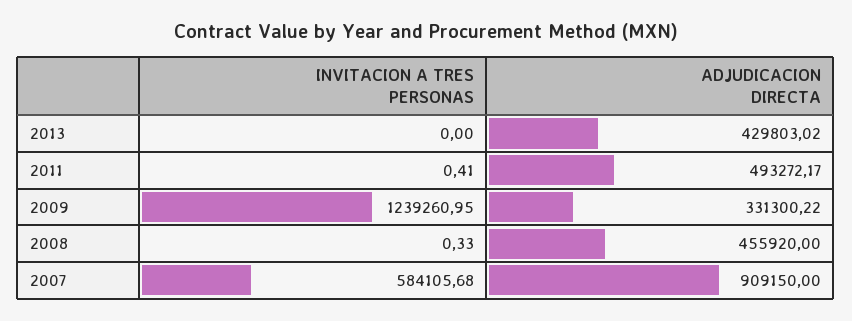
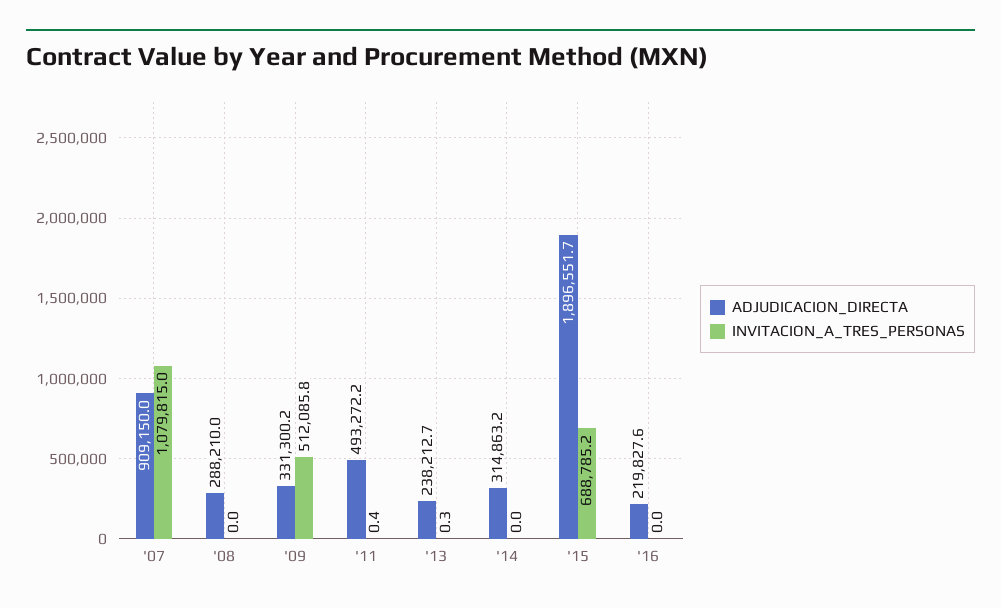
INVITACION A TRES PERSONAS, 2013: 0 -> 0.3
ADJUDICACION DIRECTA, 2013: 429803.02 -> 238212.7
INVITACION A TRES PERSONAS, 2009: 1239260.95 -> 512085.8
INVITACION A TRES PERSONAS, 2008: 0.33 -> 0
ADJUDICACION DIRECTA, 2008: 455920 -> 288210
INVITACION A TRES PERSONAS, 2007: 584105.68 -> 1079815
ADJUDICACION DIRECTA, '14: none -> 314863.2
INVITACION A TRES PERSONAS, '14: none -> 0
ADJUDICACION DIRECTA, '15: none -> 1896551.7
INVITACION A TRES PERSONAS, '15: none -> 688785.2
ADJUDICACION DIRECTA, '16: none -> 219827.6
INVITACION A TRES PERSONAS, '16: none -> 0

